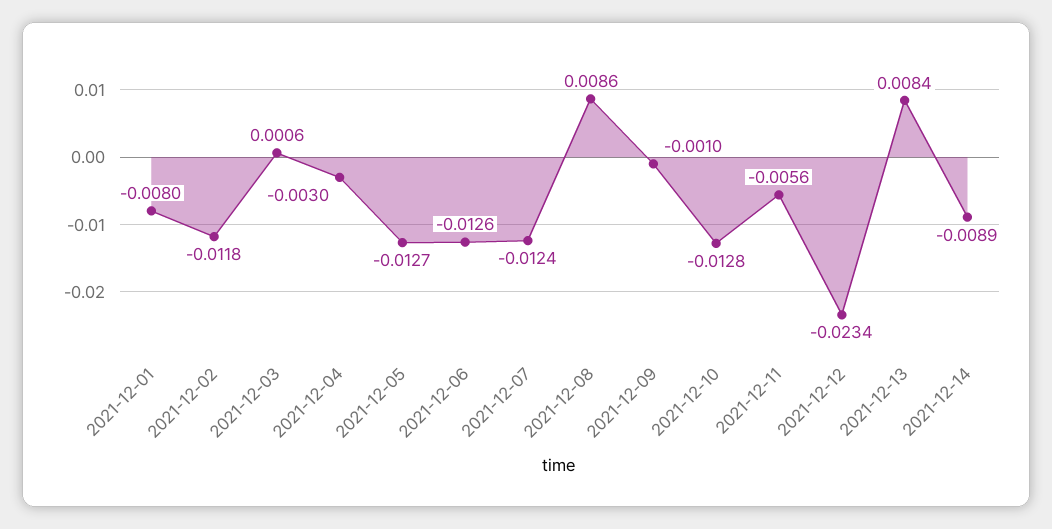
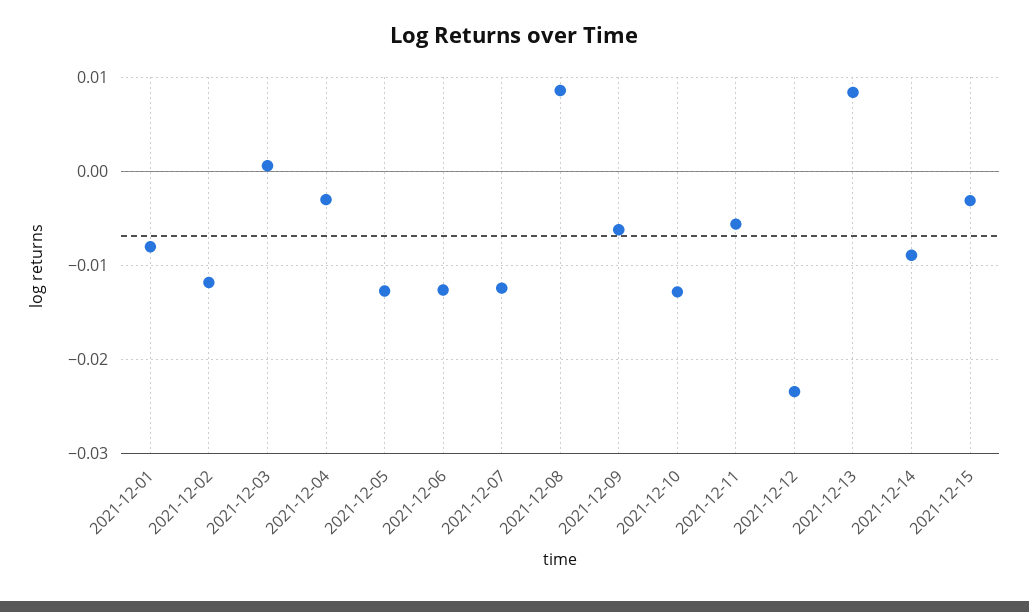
2021-12-09: -0.001 -> -0.006
2021-12-15: none -> -0.003

